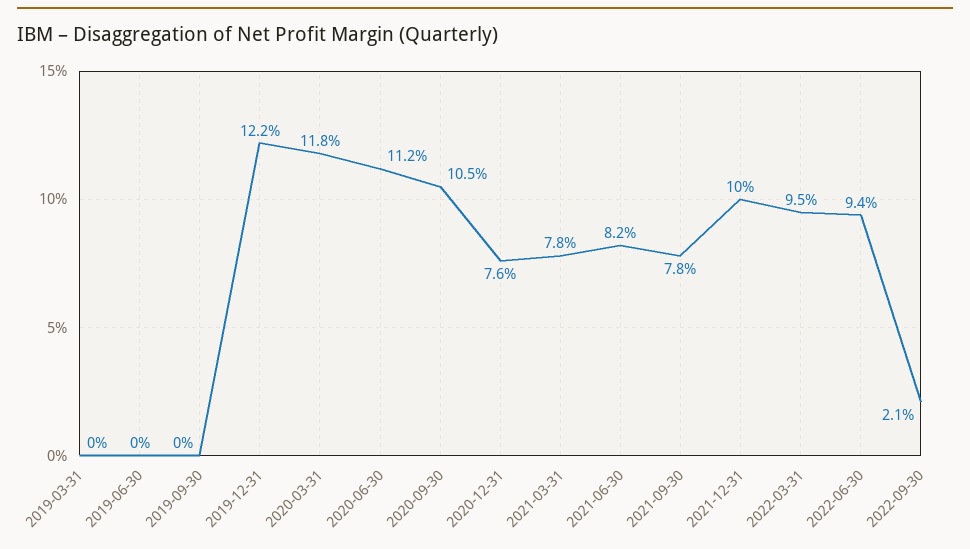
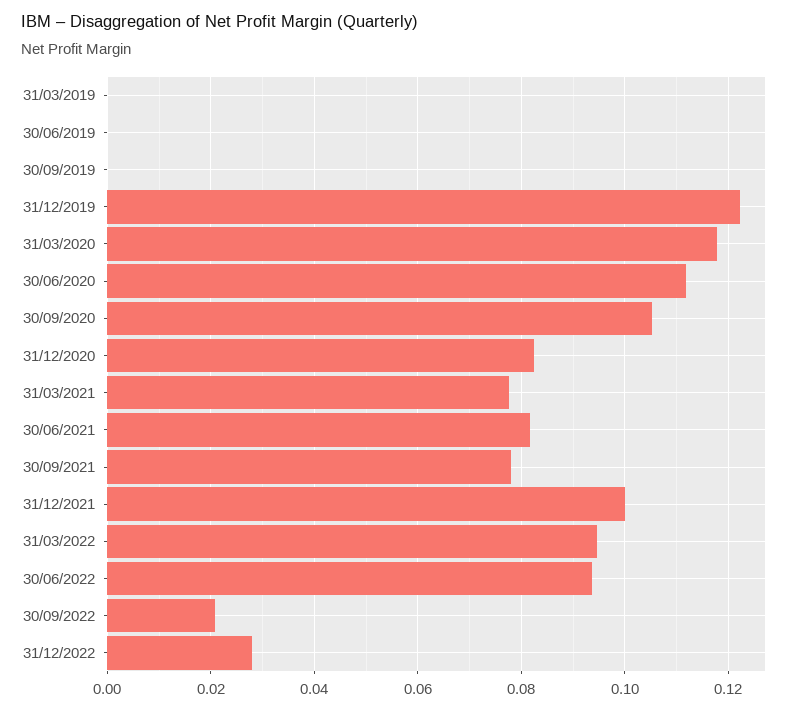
2020-12-31: 0.076 -> 0.082
31/12/2022: none -> 0.028

